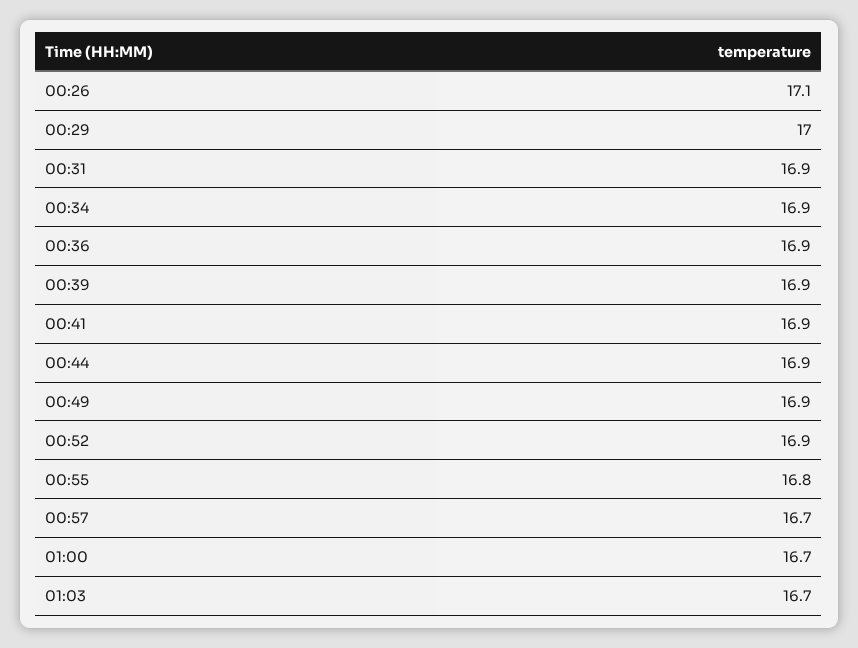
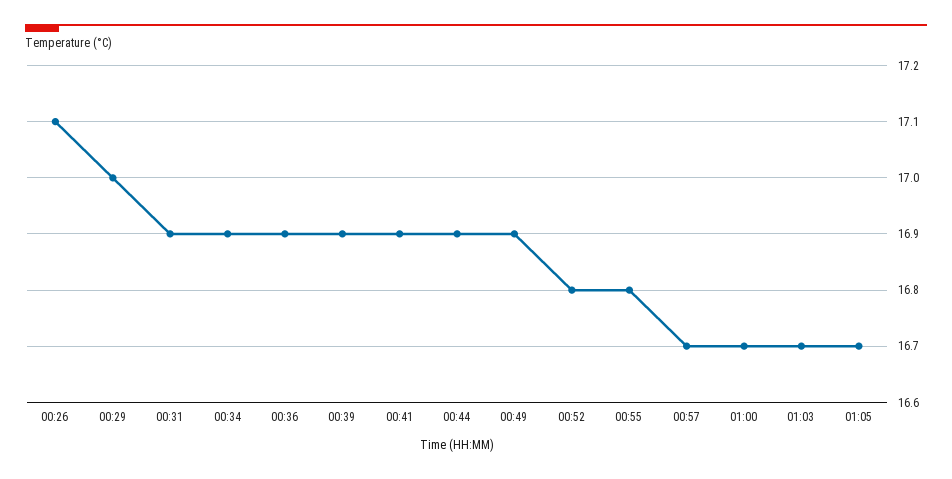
00:52: 16.9 -> 16.8
01:05: none -> 16.7

